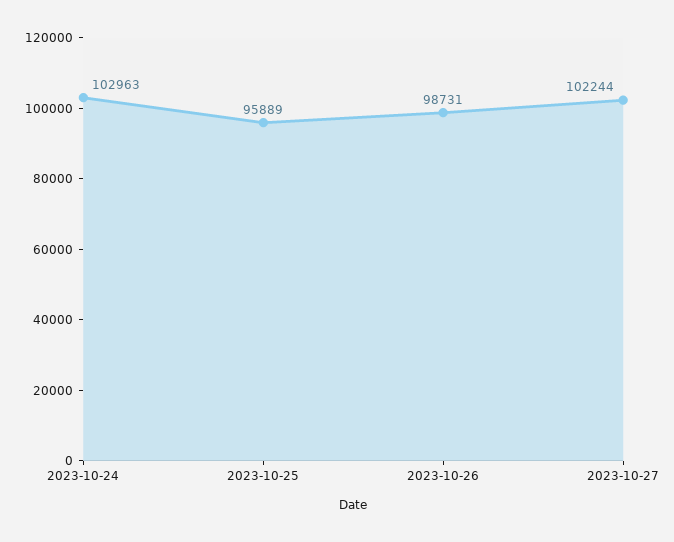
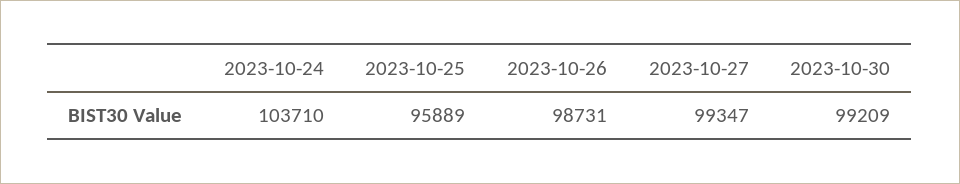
2023-10-24: 102963 -> 103710
2023-10-27: 102244 -> 99347
2023-10-30: none -> 99209

